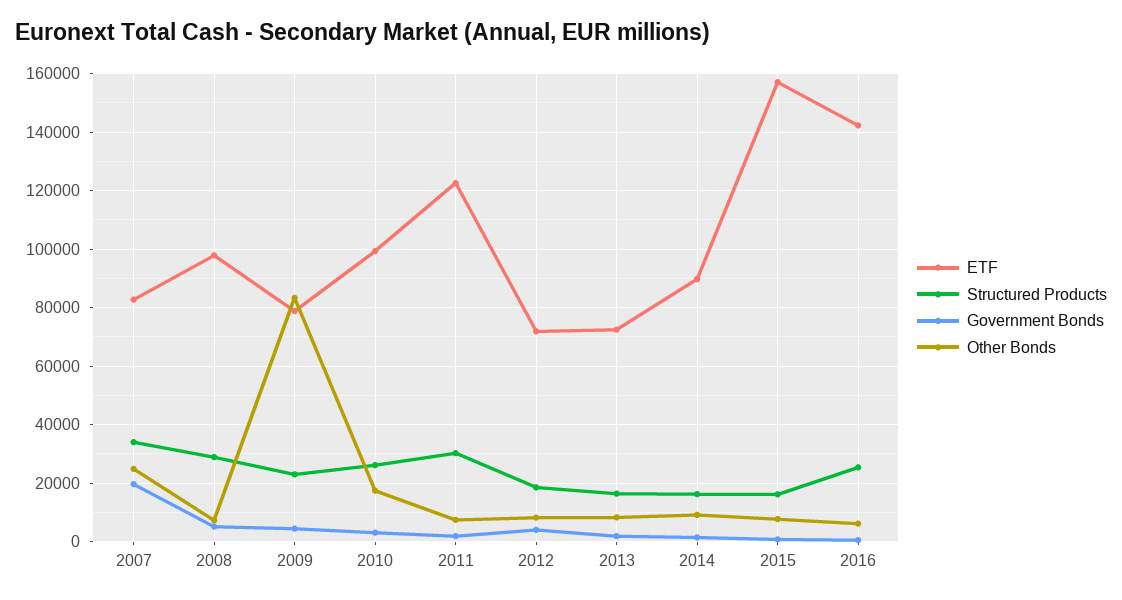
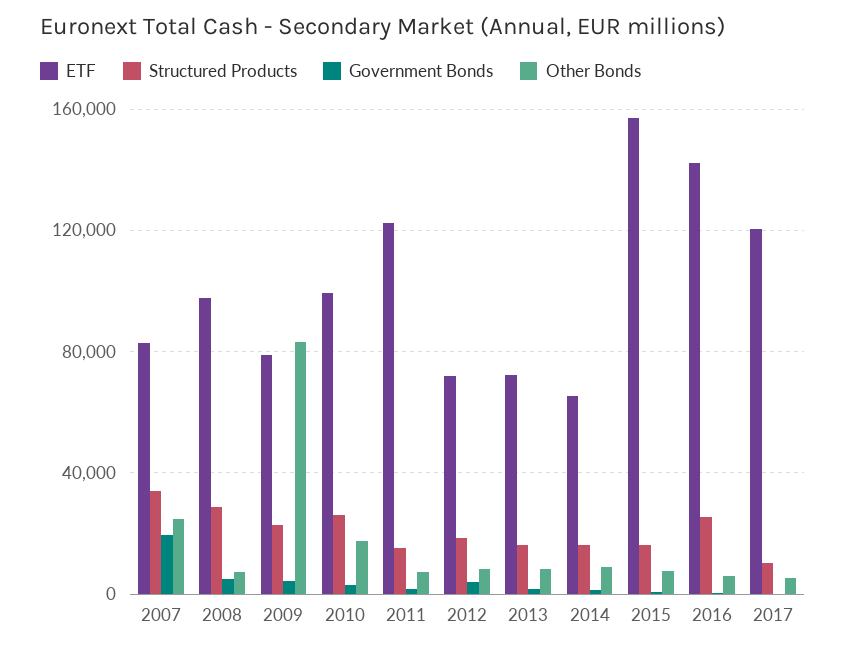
Structured Products, 2011: 30000 -> 15000
ETF, 2014: 90000 -> 65000
ETF, 2017: none -> 120000
Structured Products, 2017: none -> 10000
Government Bonds, 2017: none -> 0
Other Bonds, 2017: none -> 5000

